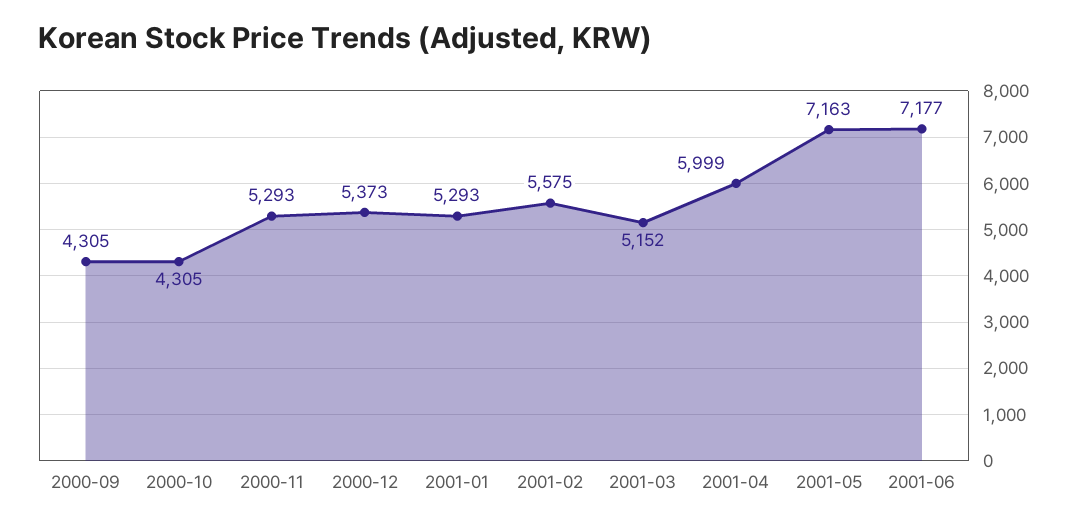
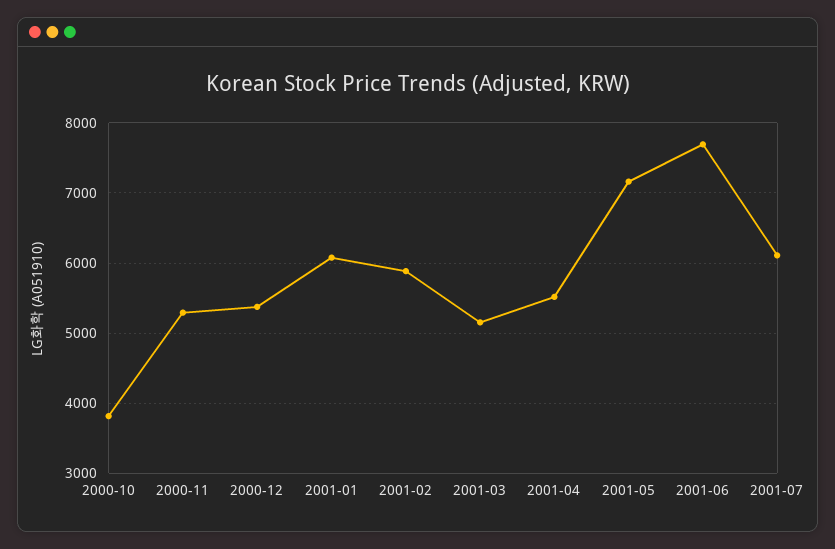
2000-09: 4305 -> none
2000-10: 4305 -> 3800
2001-01: 5293 -> 6100
2001-02: 5575 -> 5900
2001-04: 5999 -> 5500
2001-06: 7177 -> 7700
2001-07: none -> 6100

